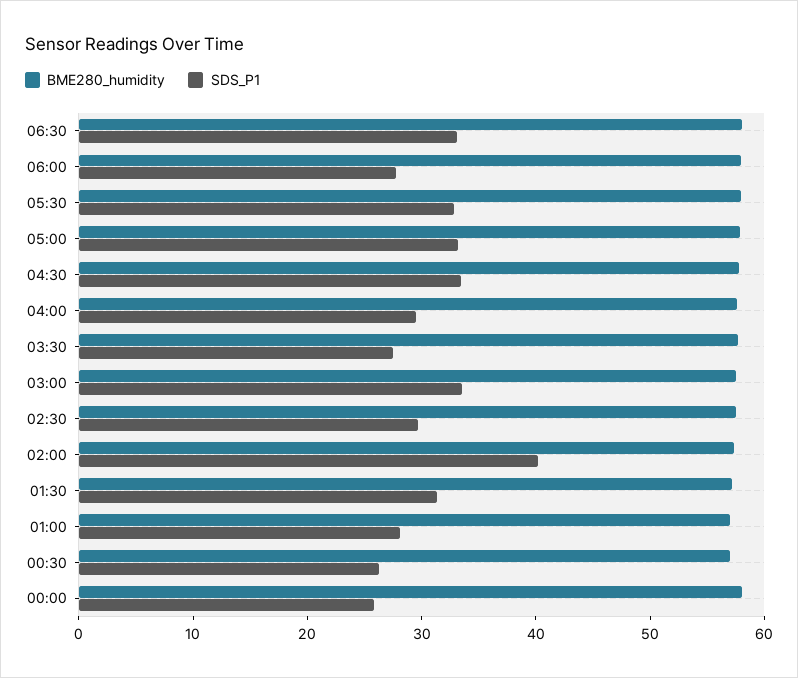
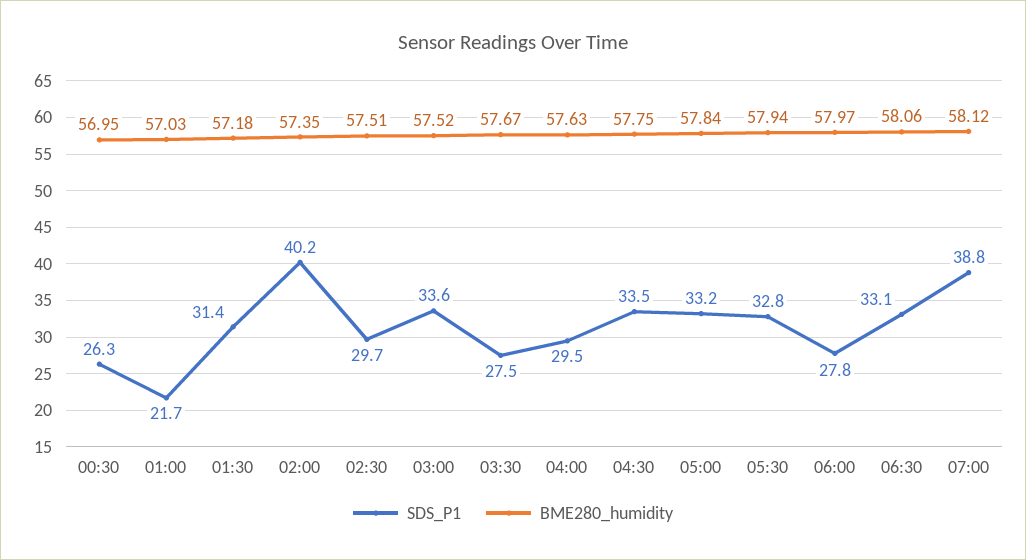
SDS_P1, 01:00: 28 -> 21.7
BME280_humidity, 00:00: 58 -> none
SDS_P1, 00:00: 26 -> none
SDS_P1, 07:00: none -> 38.8
BME280_humidity, 07:00: none -> 58.12

